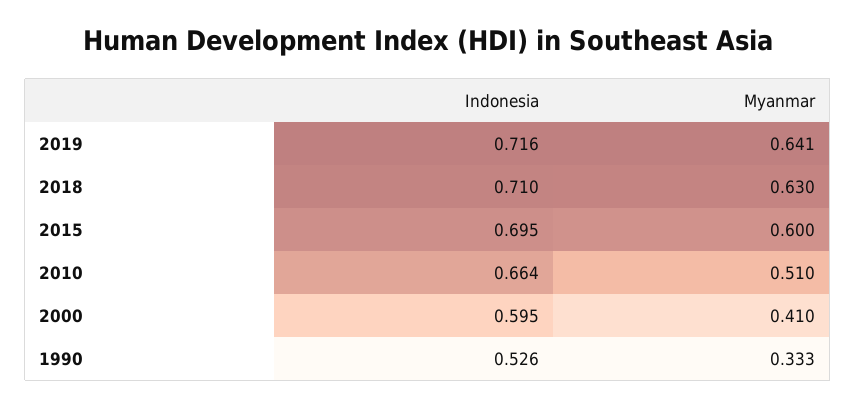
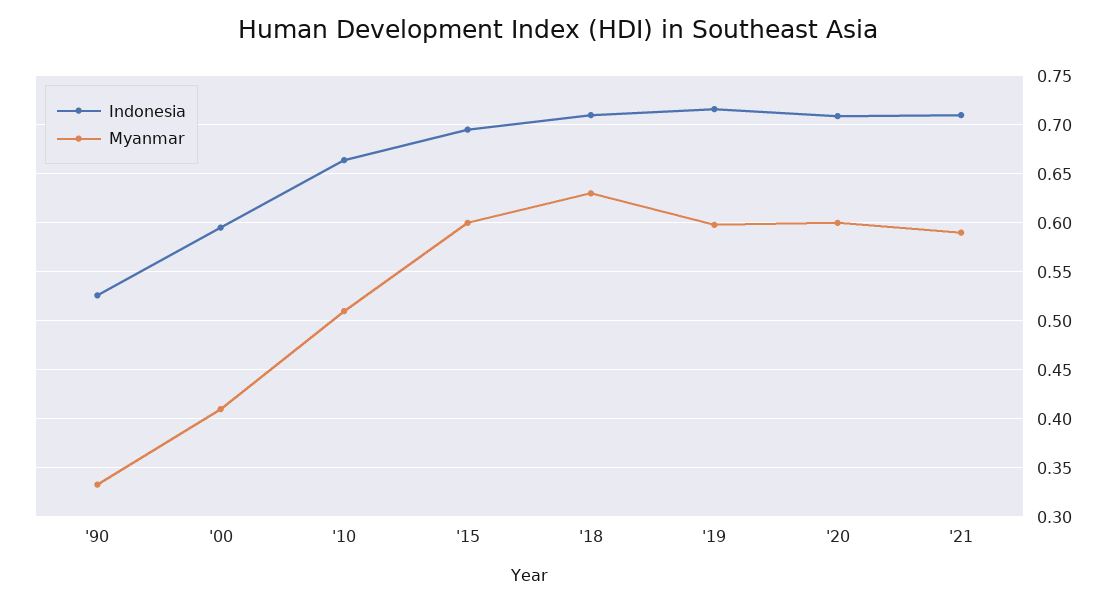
Myanmar, 2019: 0.641 -> 0.6
Indonesia, '20: none -> 0.71
Myanmar, '20: none -> 0.6
Indonesia, '21: none -> 0.71
Myanmar, '21: none -> 0.59

